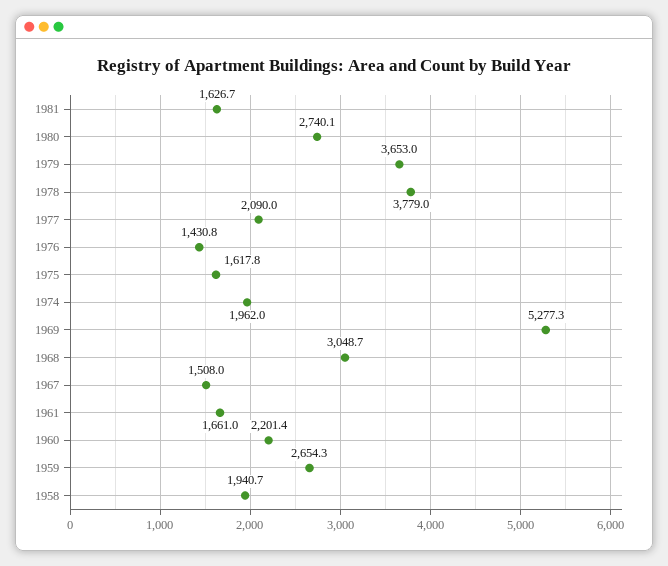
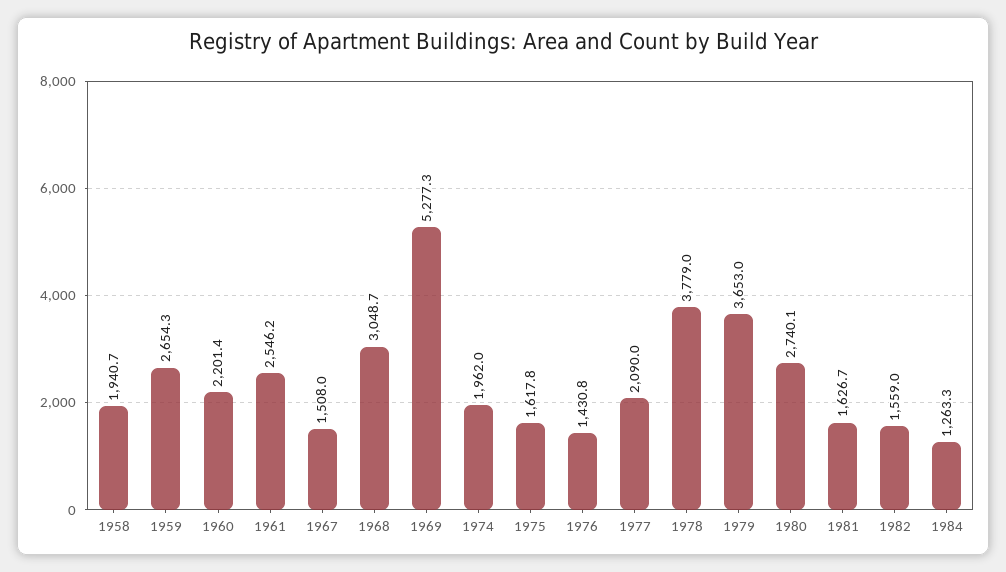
1961: 1661 -> 2546.2
1982: none -> 1559
1984: none -> 1263.3

